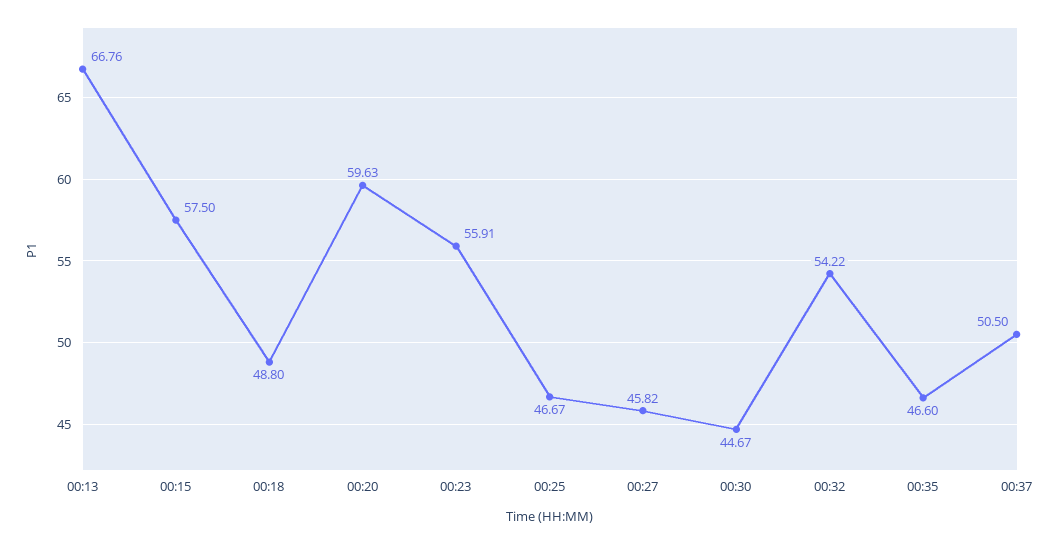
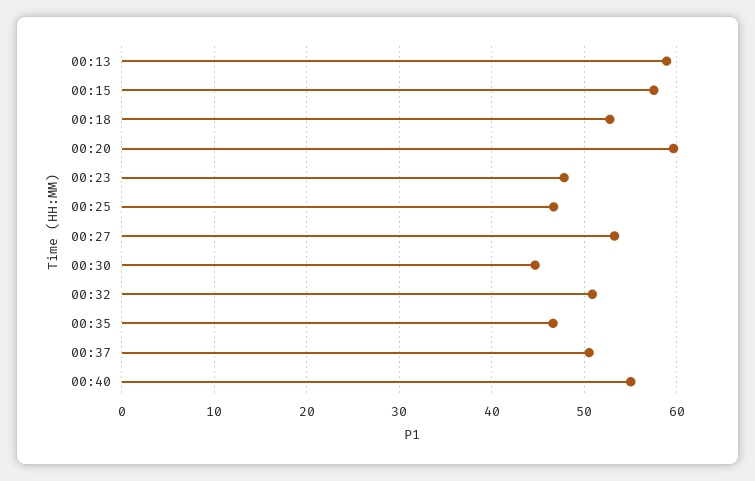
00:13: 66.76 -> 59
00:18: 48.8 -> 53
00:23: 55.91 -> 48
00:27: 45.82 -> 53
00:32: 54.22 -> 51
00:40: none -> 55

